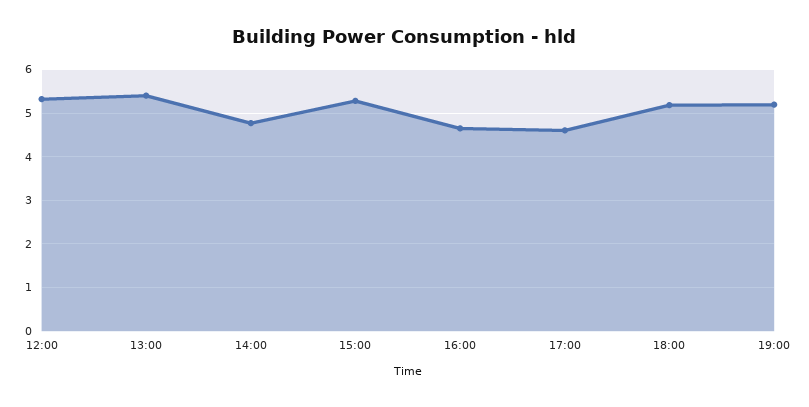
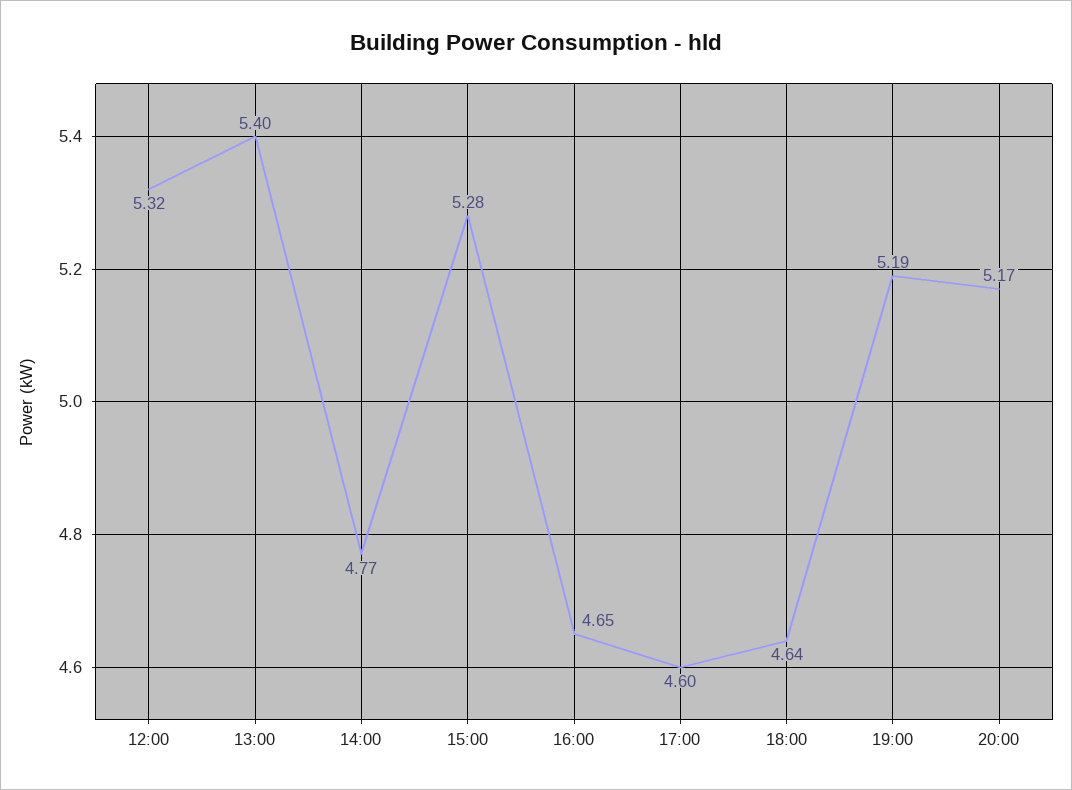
18:00: 5.2 -> 4.64
20:00: none -> 5.17

